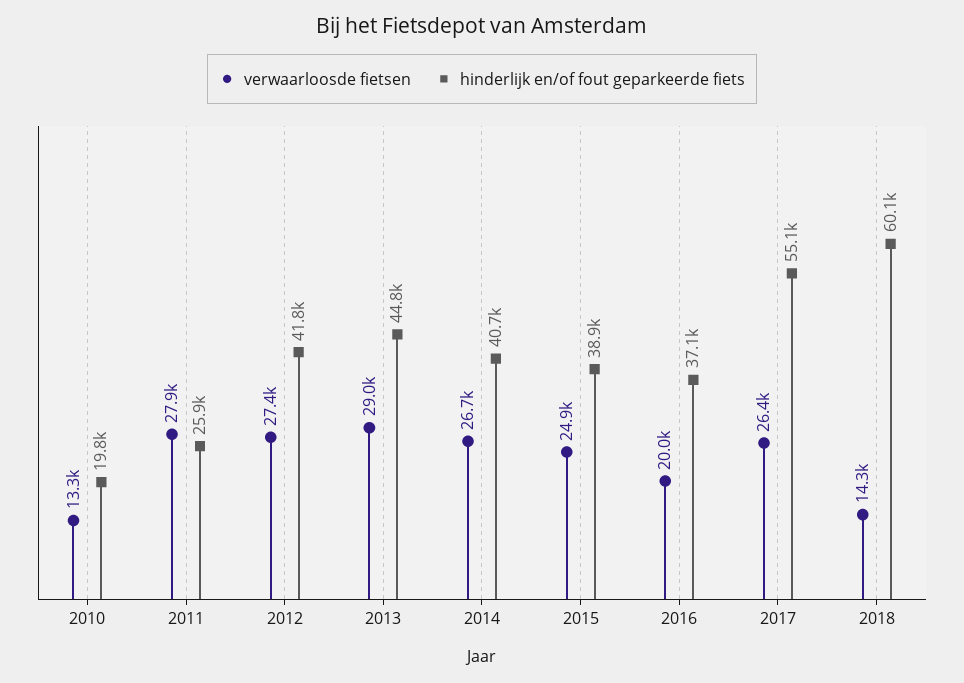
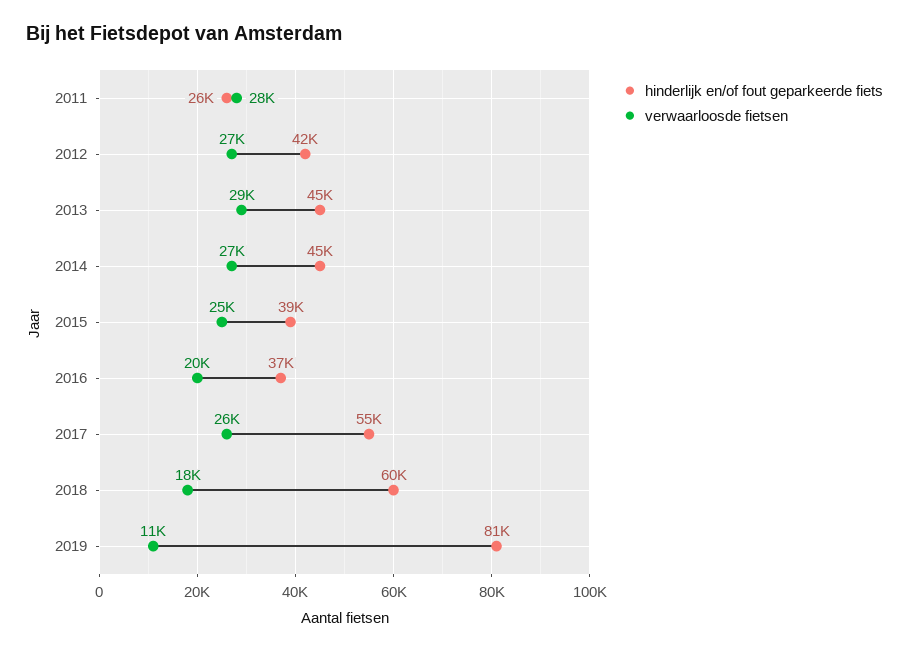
verwaarloosde fietsen, 2010: 13300 -> none
hinderlijk en/of fout geparkeerde fiets, 2010: 19800 -> none
hinderlijk en/of fout geparkeerde fiets, 2014: 40700 -> 45000
verwaarloosde fietsen, 2018: 14300 -> 18000
hinderlijk en/of fout geparkeerde fiets, 2019: none -> 81000
verwaarloosde fietsen, 2019: none -> 11000

